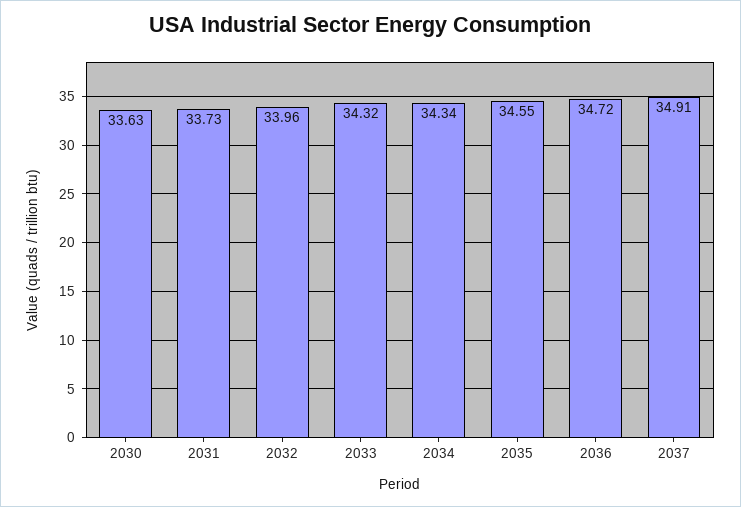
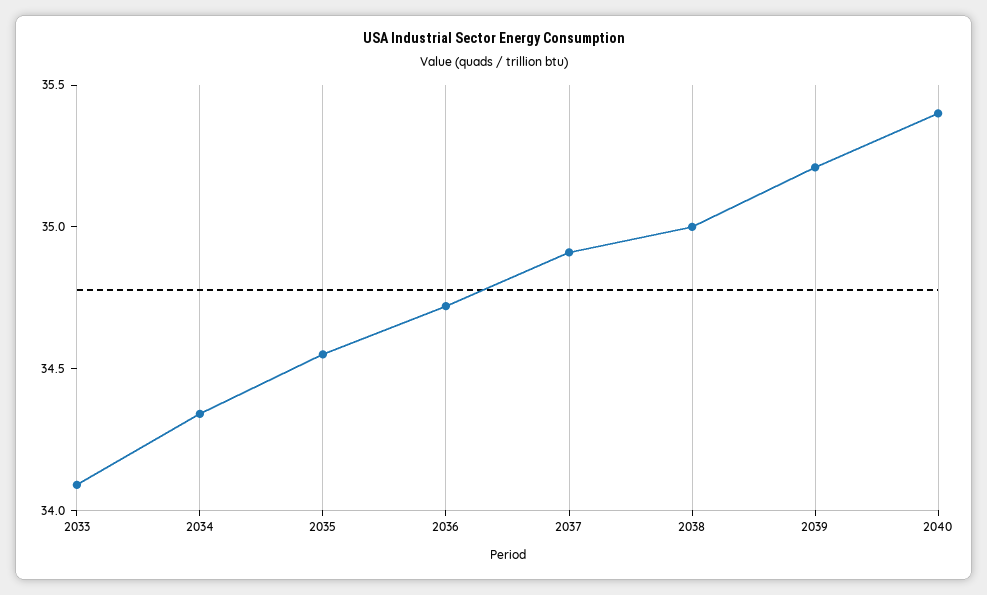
2030: 33.63 -> none
2031: 33.73 -> none
2032: 33.96 -> none
2033: 34.32 -> 34.1
2038: none -> 35
2039: none -> 35.2
2040: none -> 35.4

